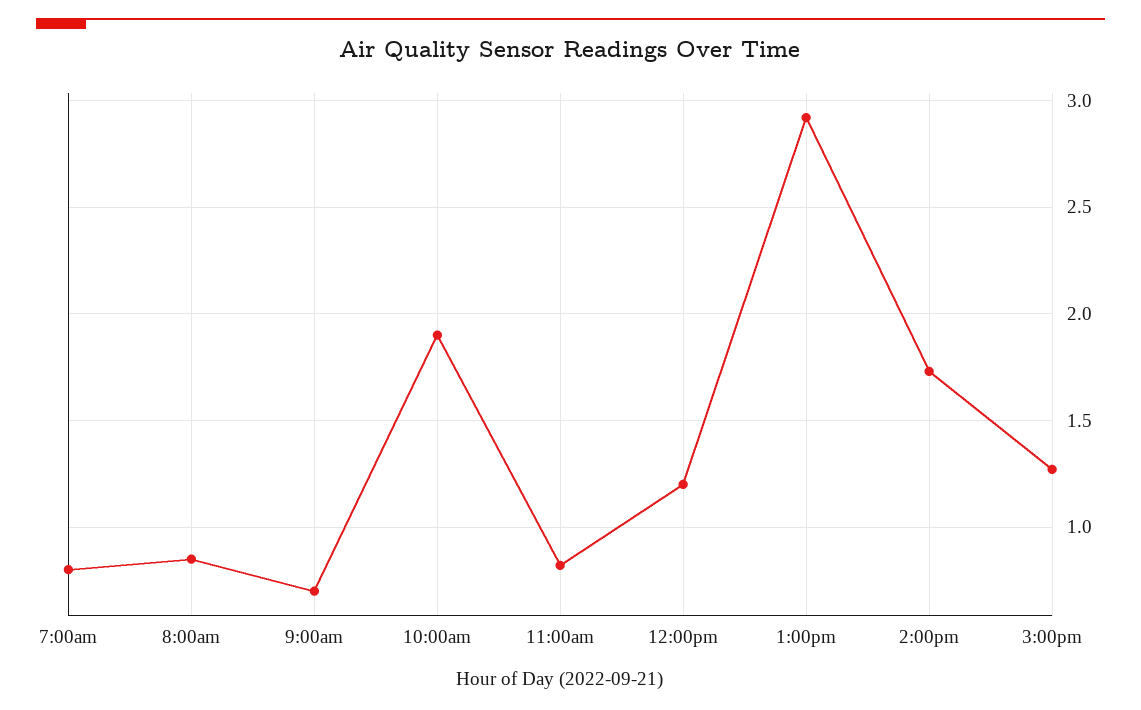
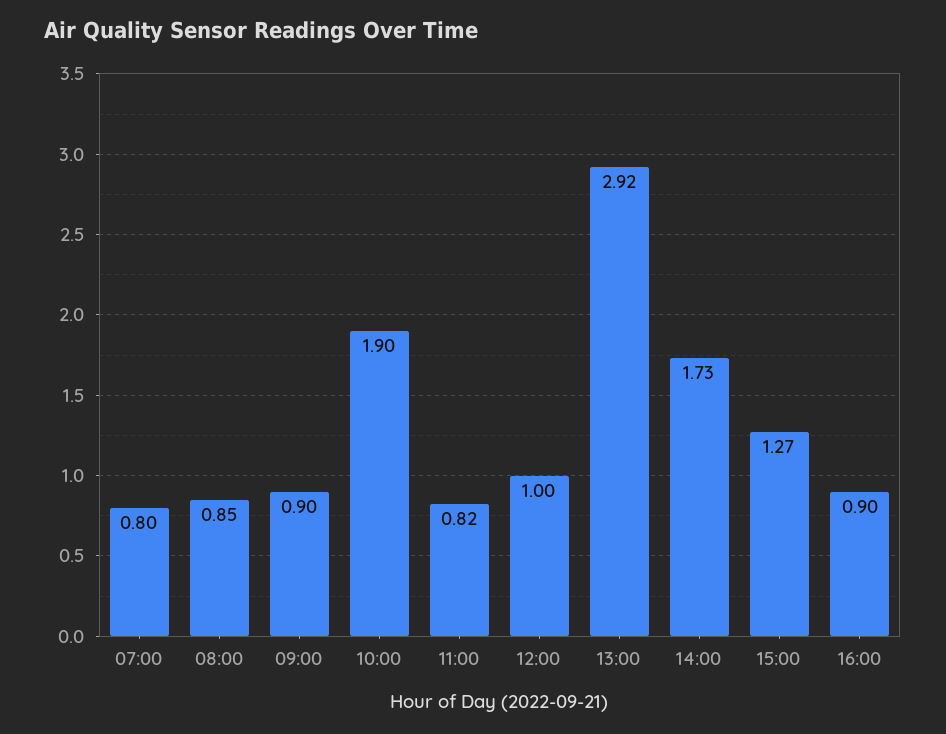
9:00am: 0.7 -> 0.9
12:00pm: 1.2 -> 1
16:00: none -> 0.9

